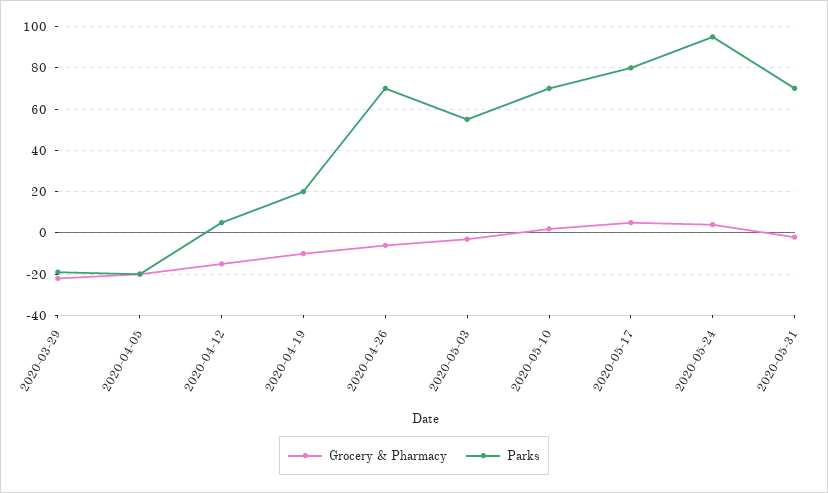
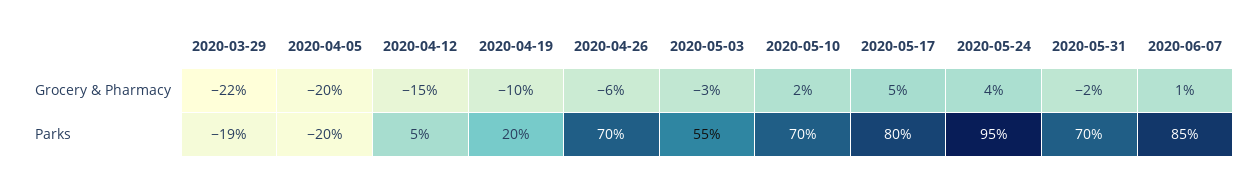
Grocery & Pharmacy, 2020-06-07: none -> 1
Parks, 2020-06-07: none -> 85

